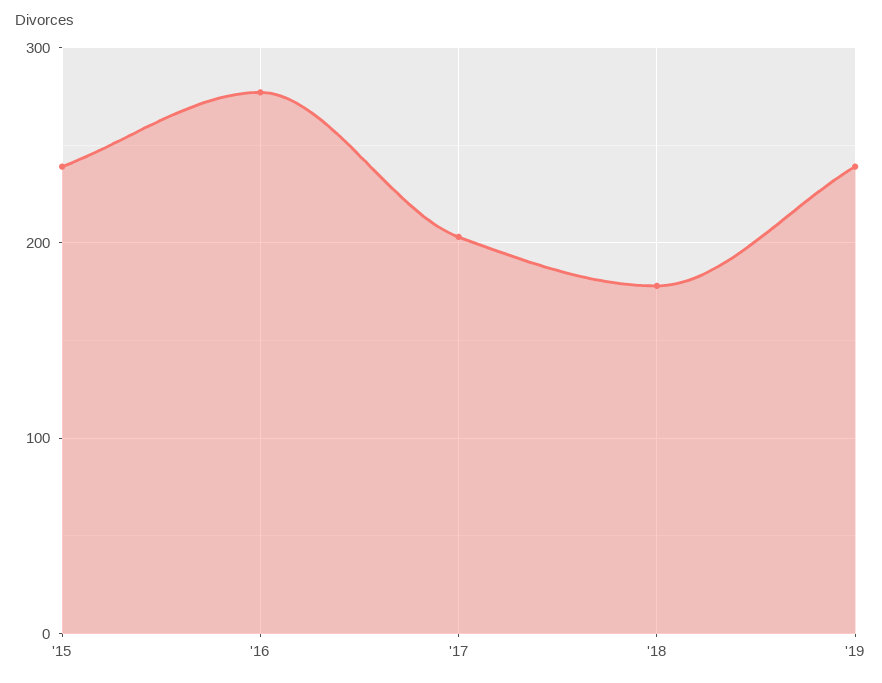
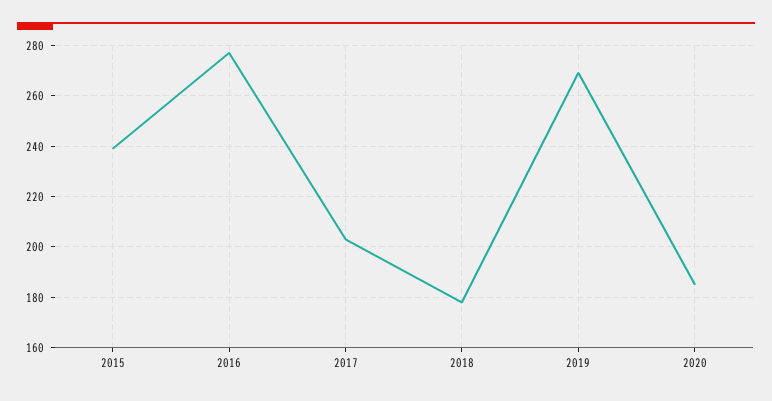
'19: 240 -> 270
2020: none -> 185

